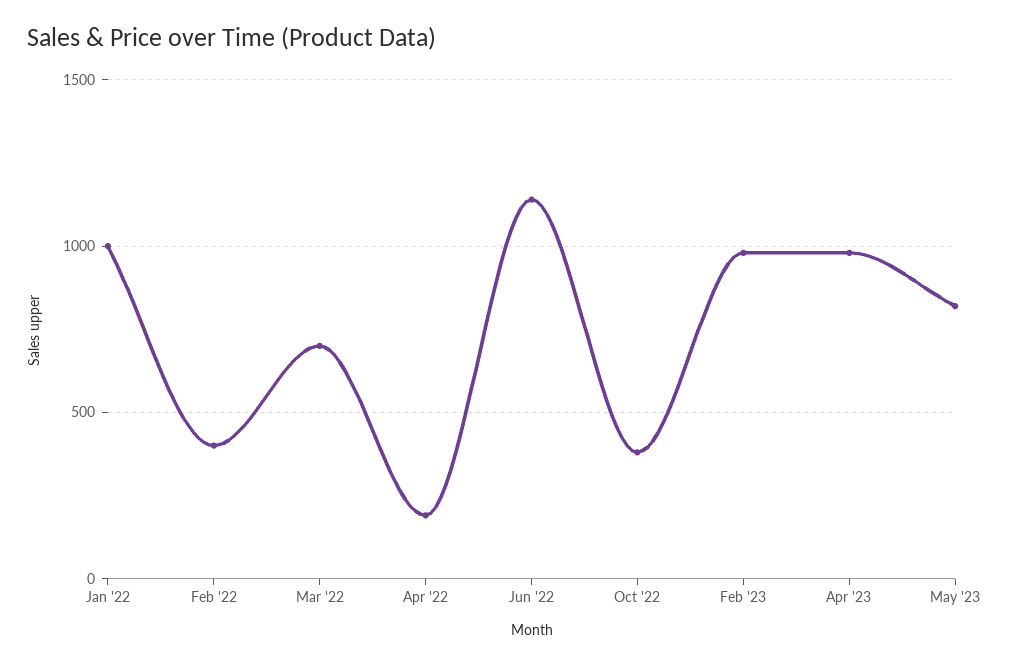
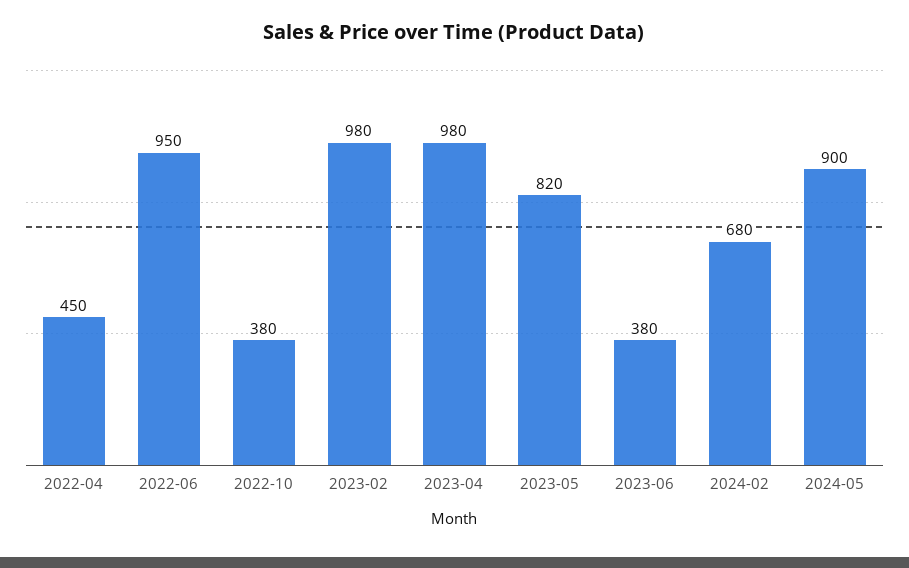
Jan '22: 1000 -> none
Feb '22: 400 -> none
Mar '22: 700 -> none
Apr '22: 200 -> 450
Jun '22: 1150 -> 950
2023-06: none -> 380
2024-02: none -> 680
2024-05: none -> 900

